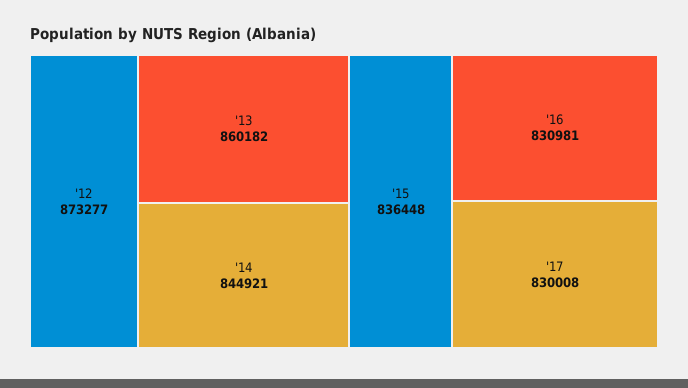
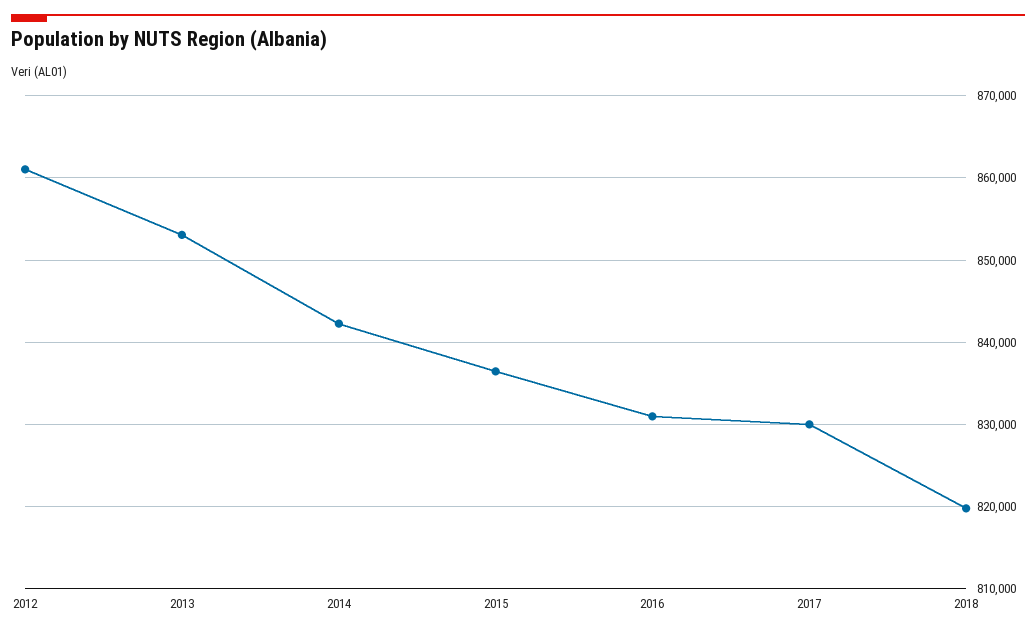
'12: 873277 -> 861000
'13: 860182 -> 853000
'14: 844921 -> 842000
2018: none -> 820000

